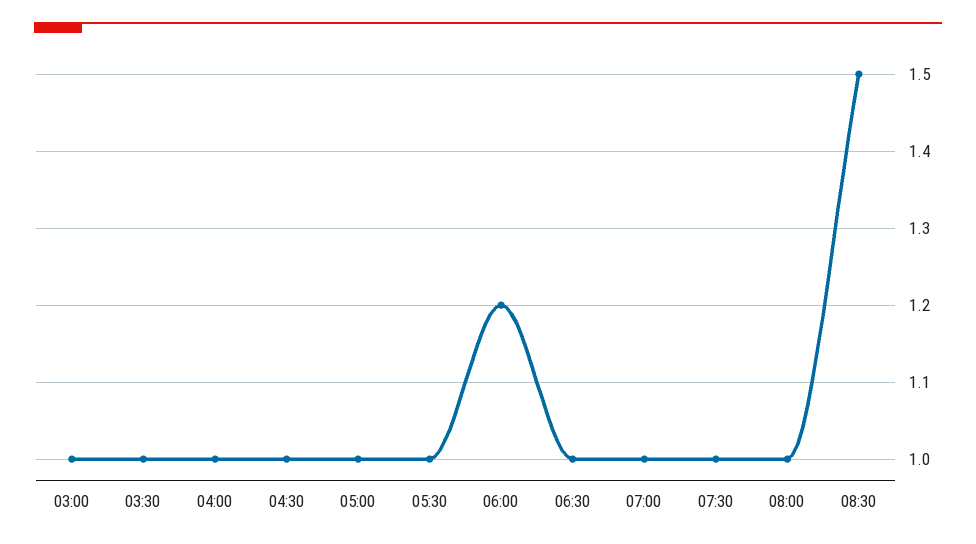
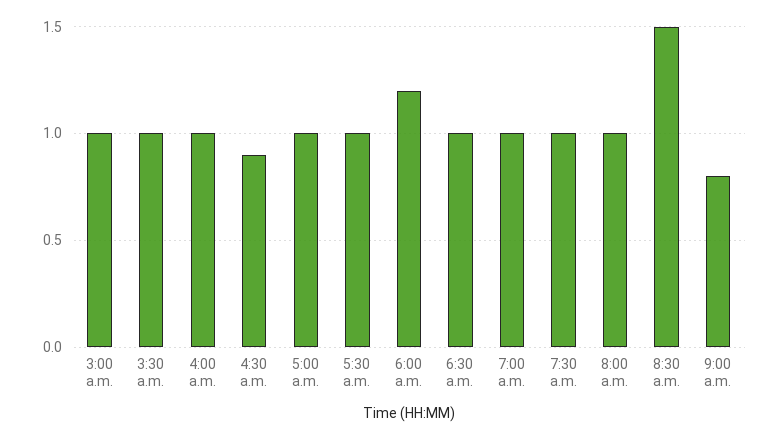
04:30: 1 -> 0.9
9:00 a.m.: none -> 0.8

